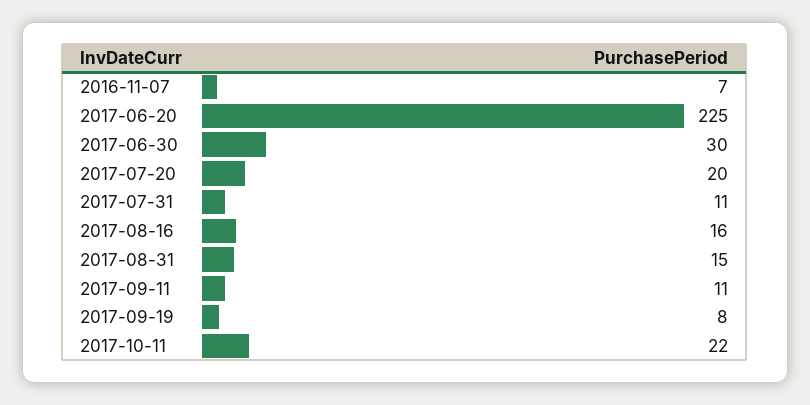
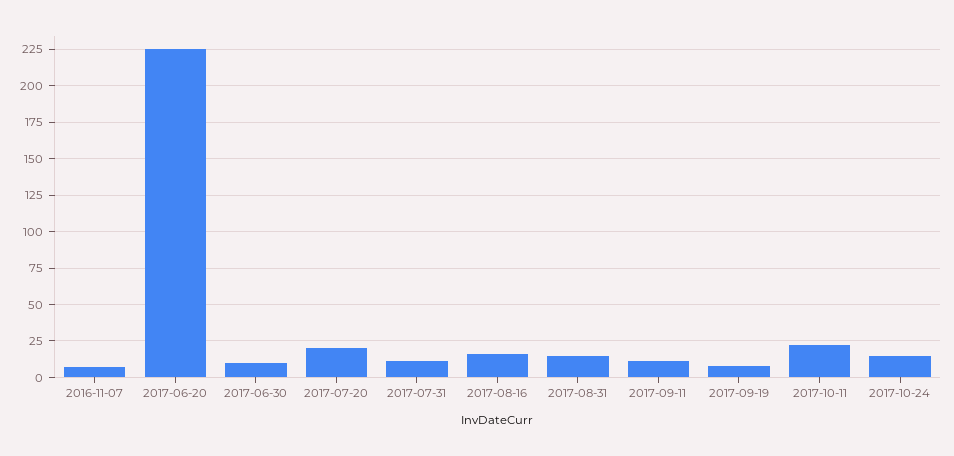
2017-06-30: 30 -> 10
2017-10-24: none -> 15

